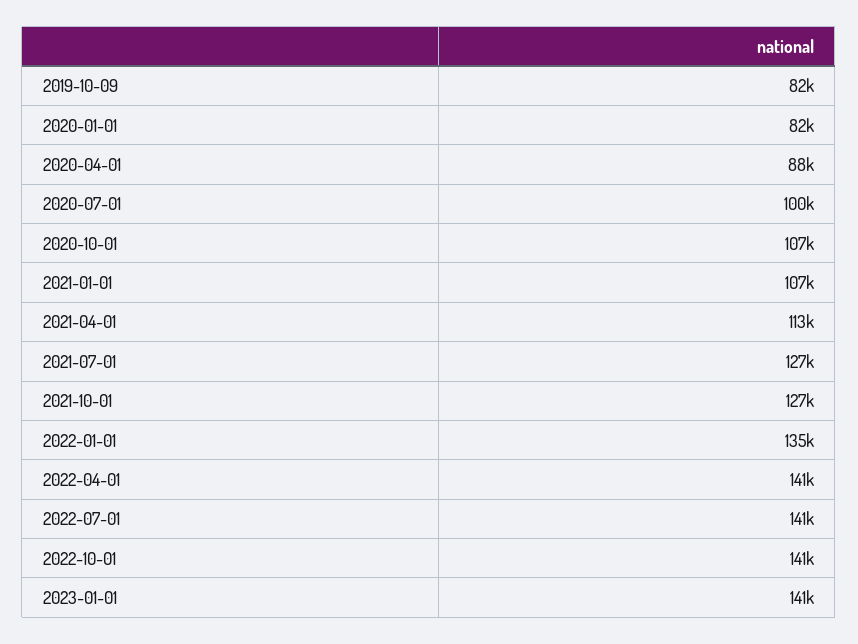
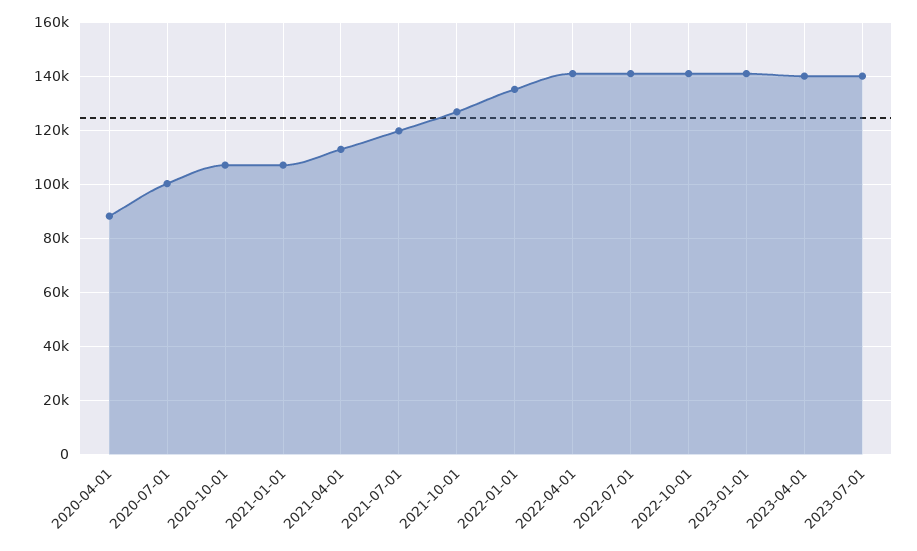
2019-10-09: 82000 -> none
2020-01-01: 82000 -> none
2021-07-01: 127000 -> 120000
2023-04-01: none -> 140000
2023-07-01: none -> 140000

